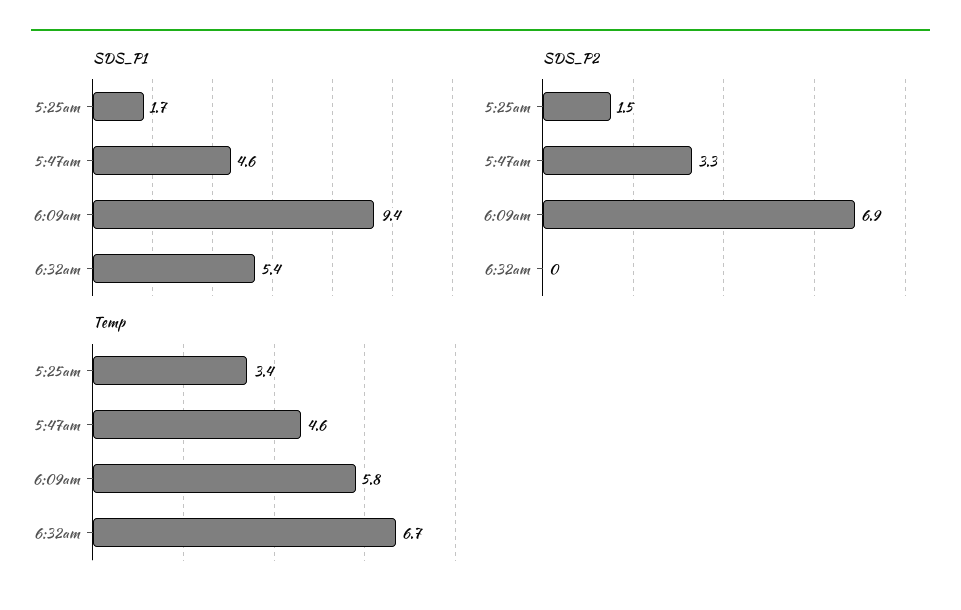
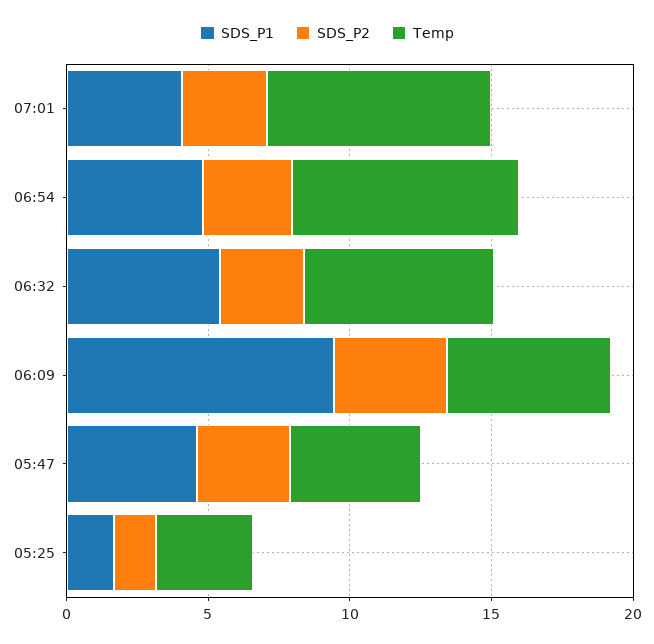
SDS_P2, 6:09am: 6.9 -> 4
SDS_P2, 6:32am: 0 -> 3
SDS_P1, 07:01: none -> 4
SDS_P2, 07:01: none -> 3
Temp, 07:01: none -> 8
SDS_P1, 06:54: none -> 5
SDS_P2, 06:54: none -> 3
Temp, 06:54: none -> 8

